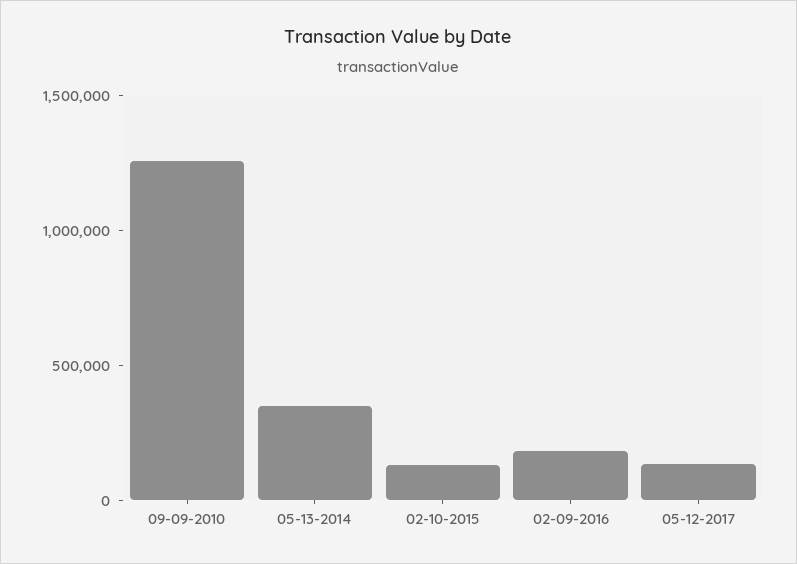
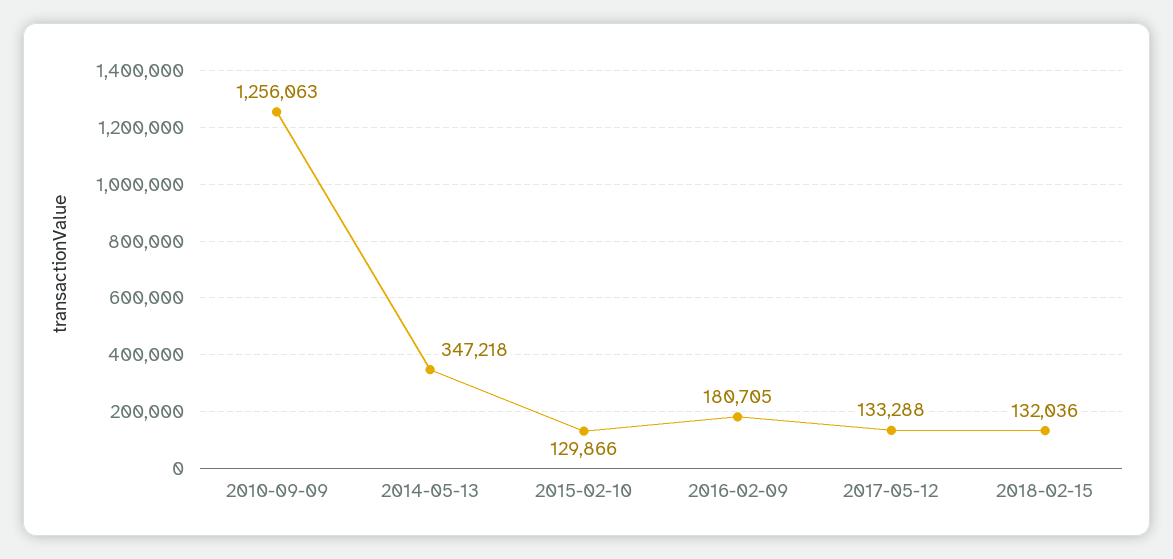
2018-02-15: none -> 132036

